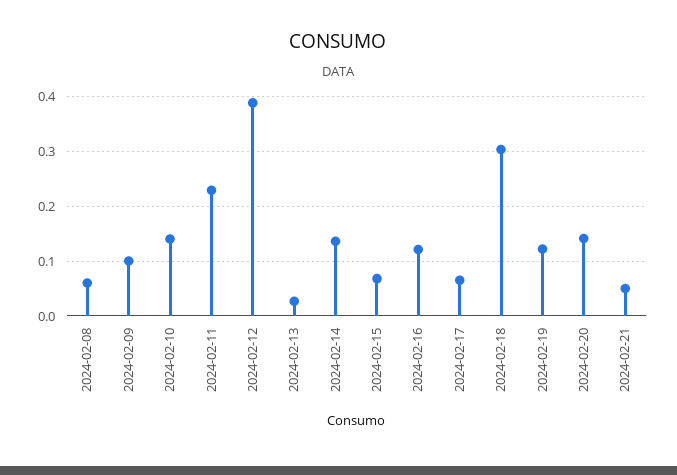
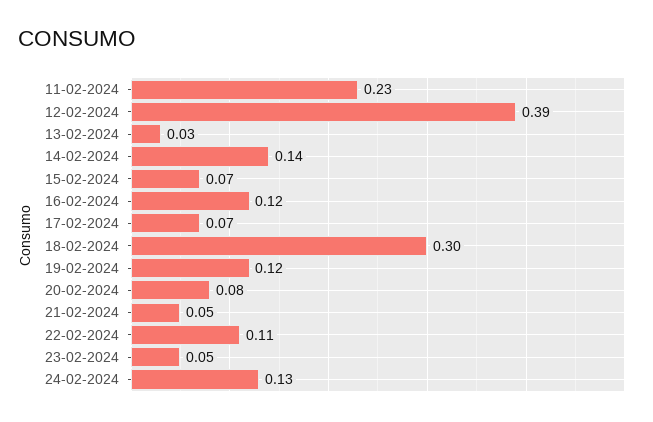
2024-02-08: 0.06 -> none
2024-02-09: 0.1 -> none
2024-02-10: 0.14 -> none
2024-02-20: 0.14 -> 0.08
22-02-2024: none -> 0.11
23-02-2024: none -> 0.05
24-02-2024: none -> 0.13

